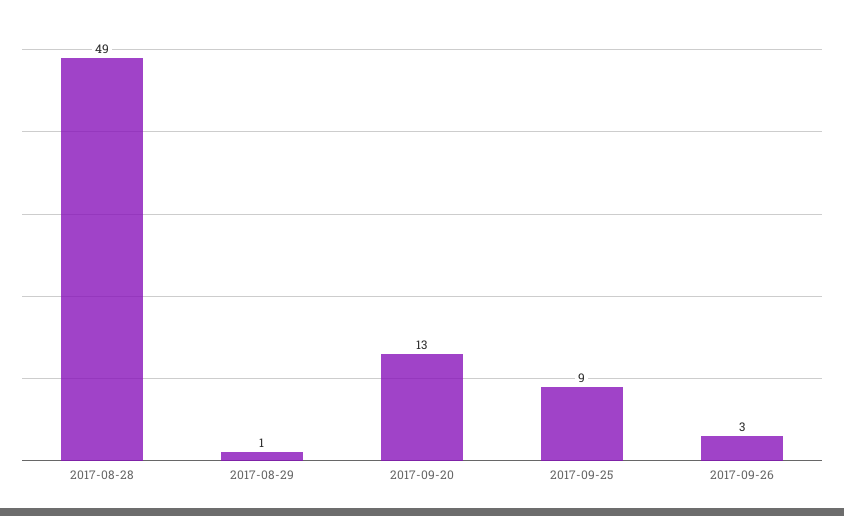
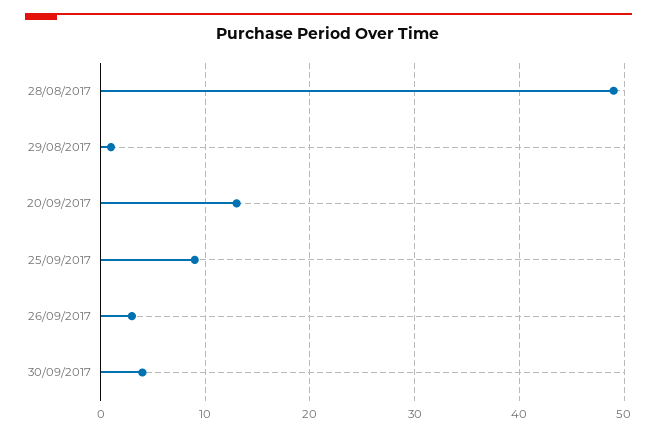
30/09/2017: none -> 4

